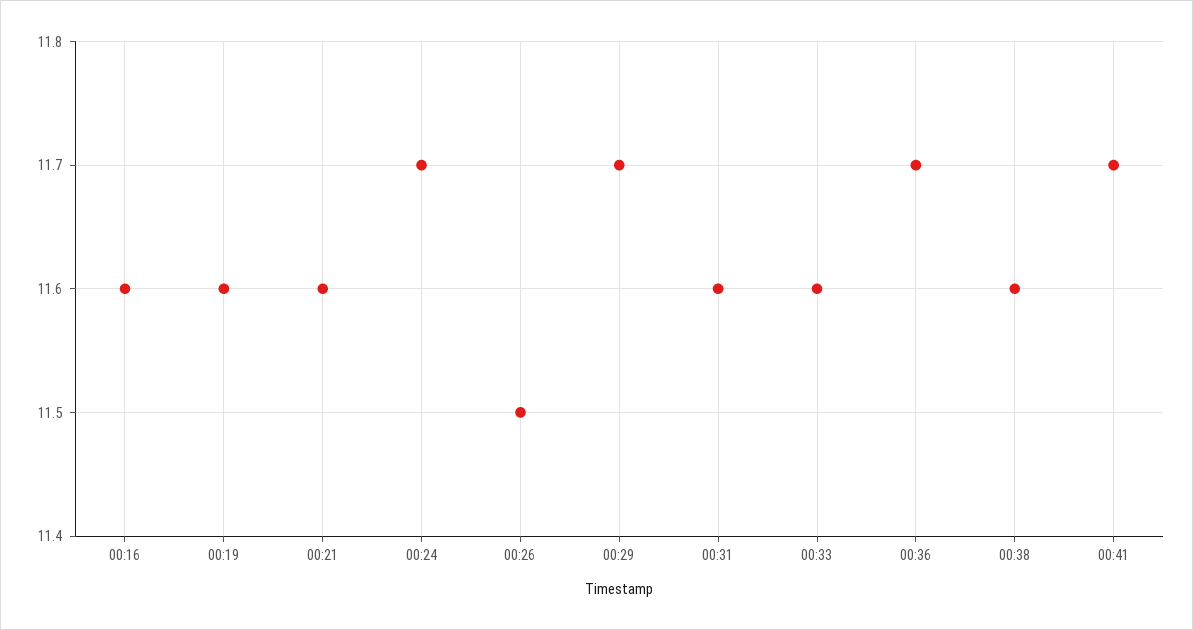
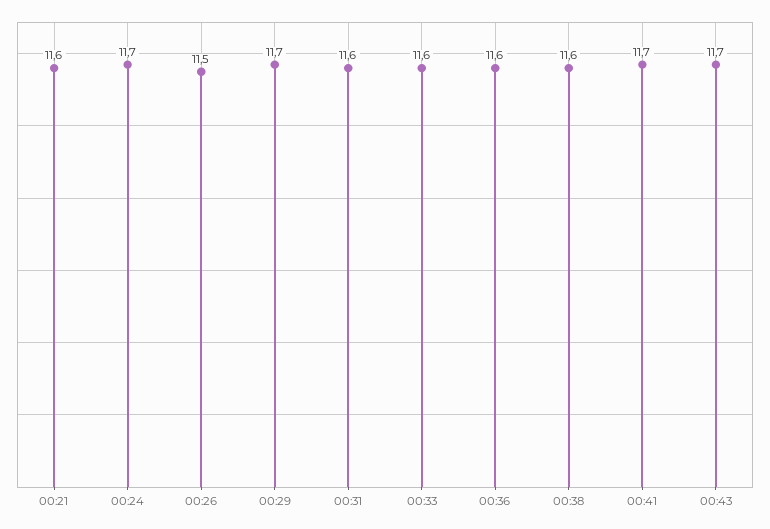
00:16: 11.6 -> none
00:19: 11.6 -> none
00:36: 11.7 -> 11.6
00:43: none -> 11.7

